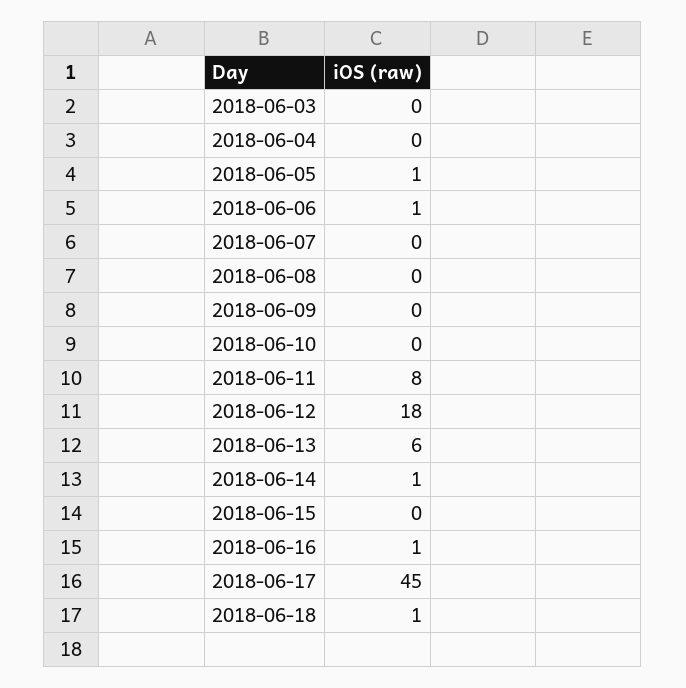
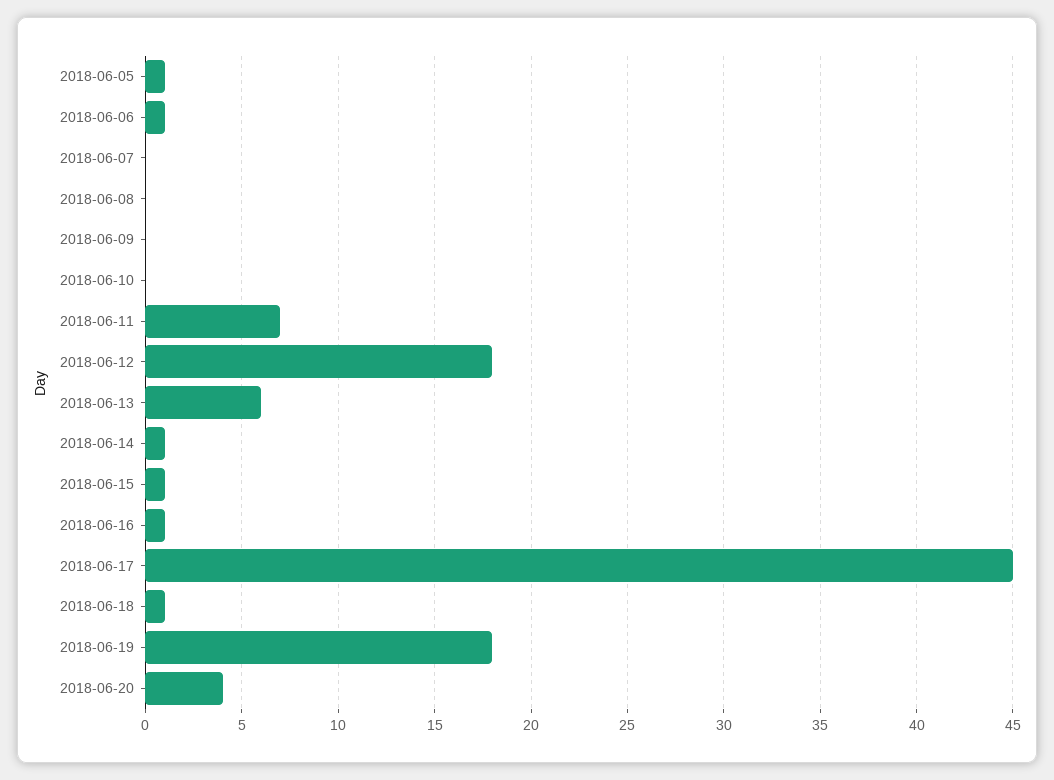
2018-06-03: 0 -> none
2018-06-04: 0 -> none
2018-06-11: 8 -> 7
2018-06-15: 0 -> 1
2018-06-19: none -> 18
2018-06-20: none -> 4

